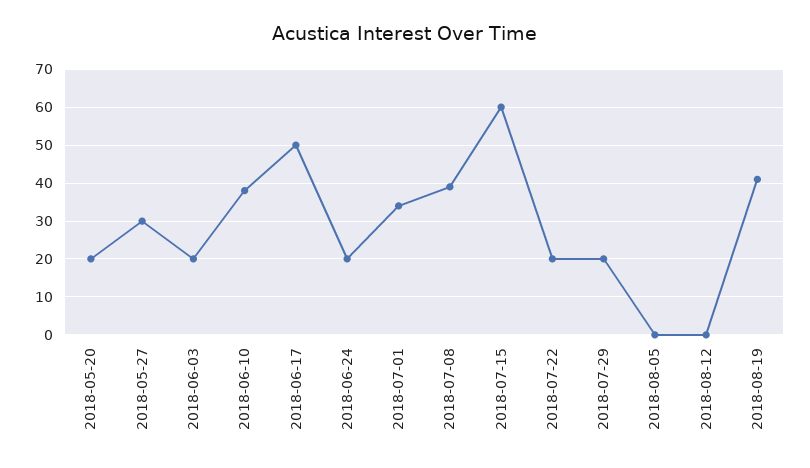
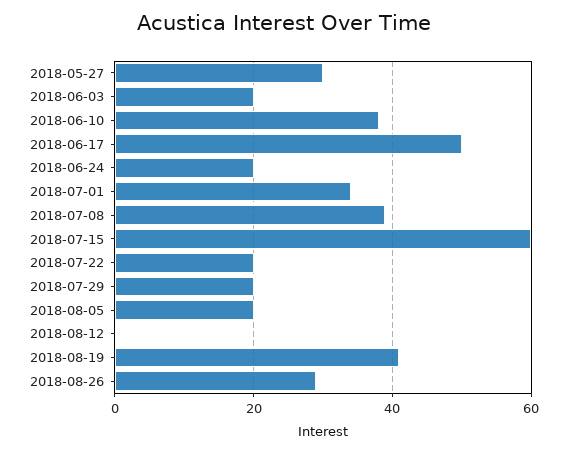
2018-05-20: 20 -> none
2018-08-05: 0 -> 20
2018-08-26: none -> 30

